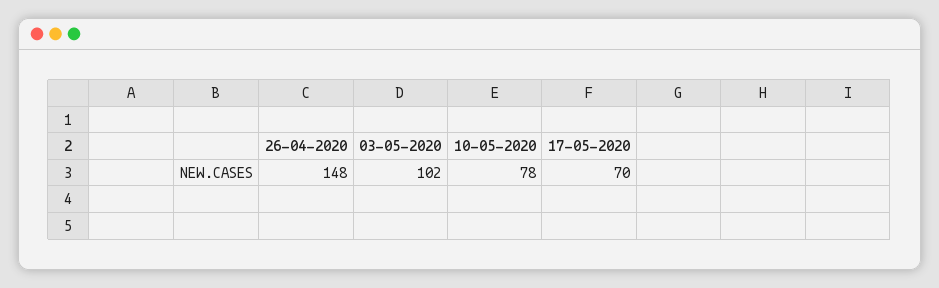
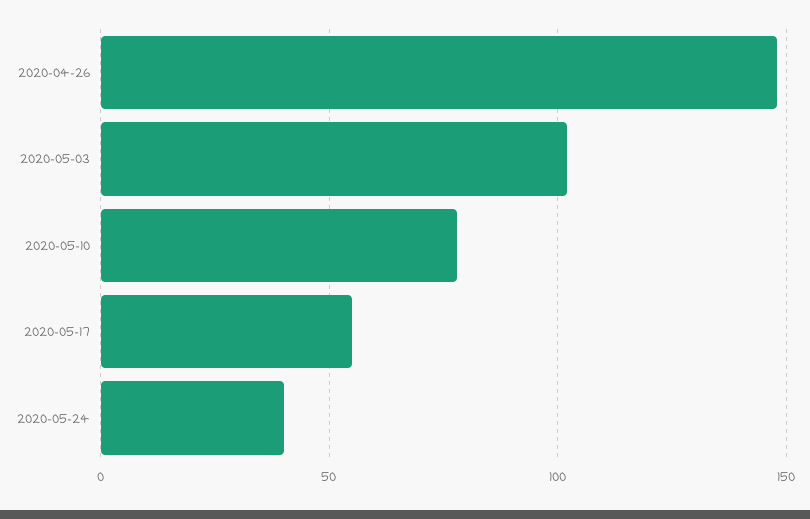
17-05-2020: 70 -> 55
2020-05-24: none -> 40

